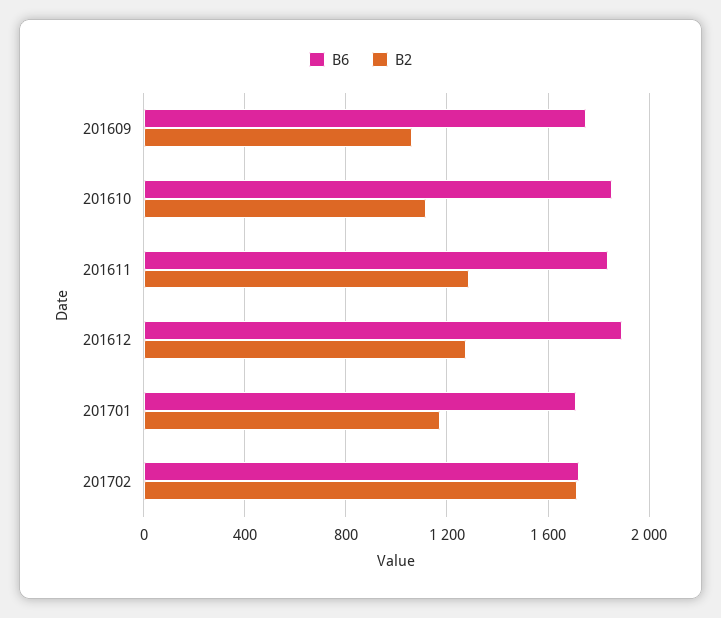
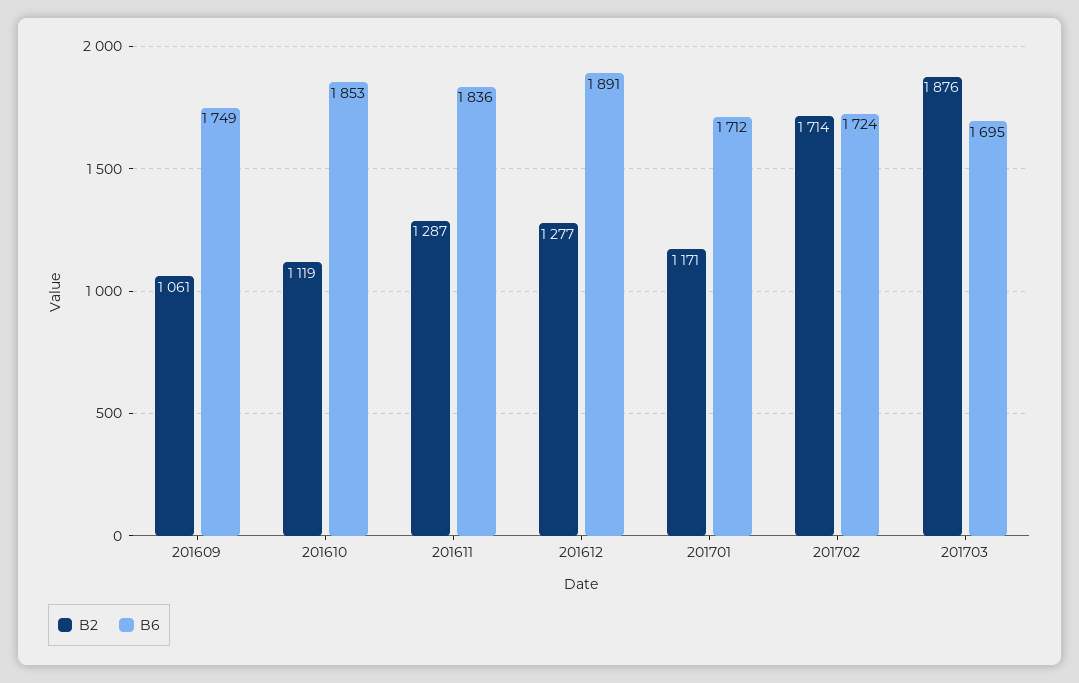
B2, 201703: none -> 1876
B6, 201703: none -> 1695

